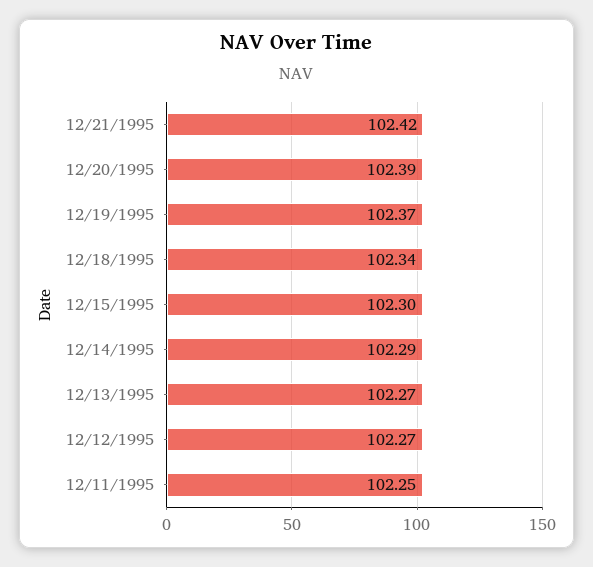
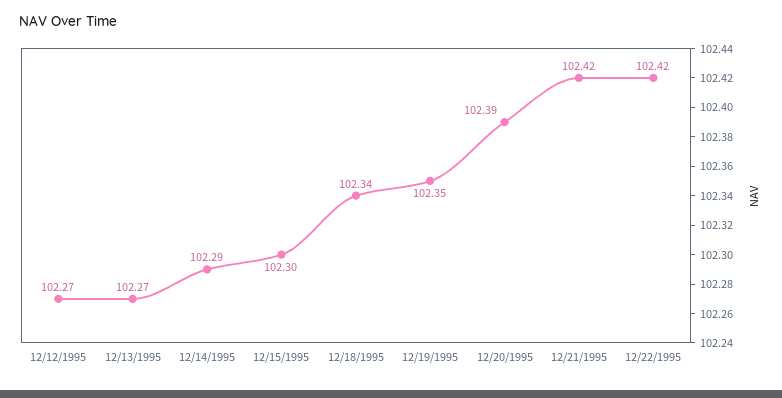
12/19/1995: 102.37 -> 102.35
12/11/1995: 102.25 -> none
12/22/1995: none -> 102.42

